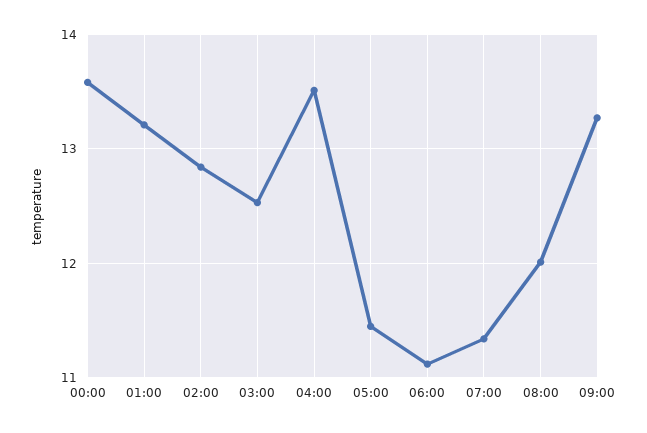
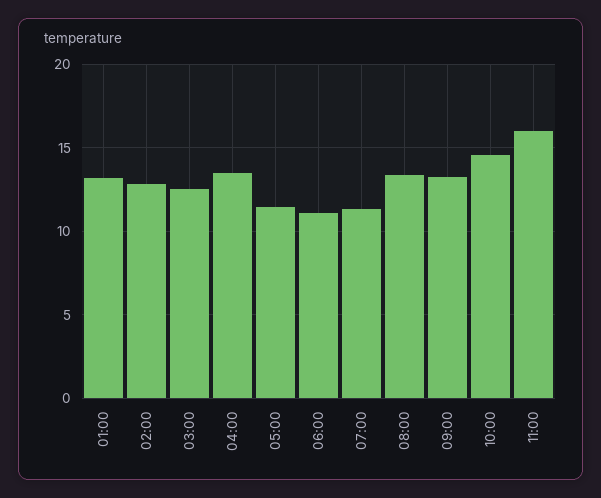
00:00: 13.6 -> none
08:00: 12 -> 13.5
10:00: none -> 14.5
11:00: none -> 16

